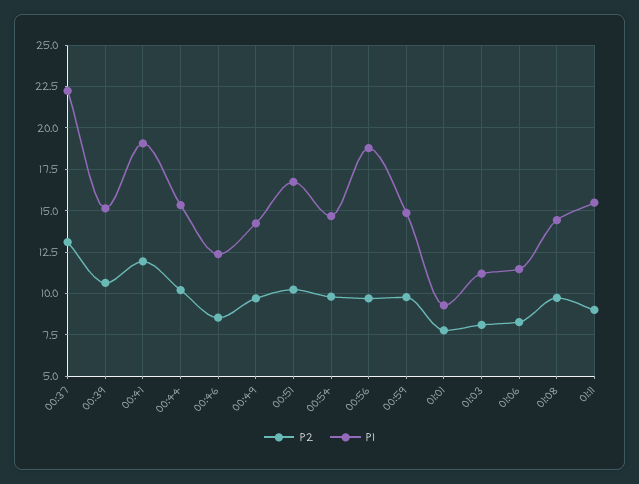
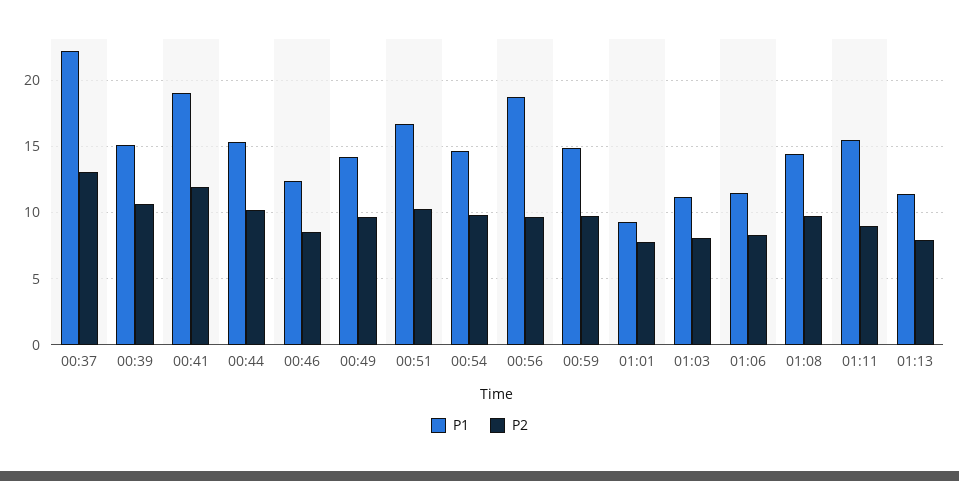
P1, 01:13: none -> 11.5
P2, 01:13: none -> 8

